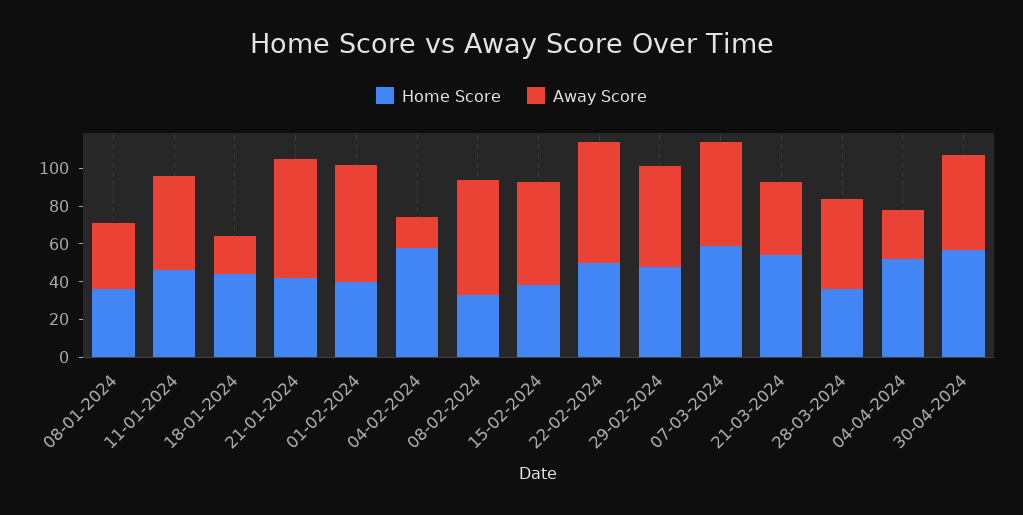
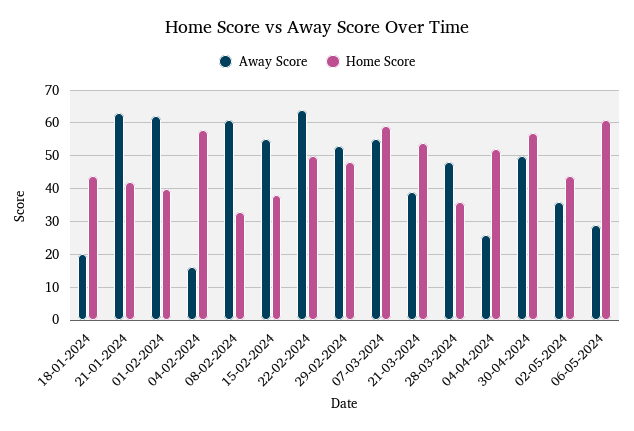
Home Score, 08-01-2024: 35 -> none
Away Score, 08-01-2024: 35 -> none
Home Score, 11-01-2024: 45 -> none
Away Score, 11-01-2024: 50 -> none
Away Score, 02-05-2024: none -> 35
Home Score, 02-05-2024: none -> 45
Away Score, 06-05-2024: none -> 30
Home Score, 06-05-2024: none -> 60

